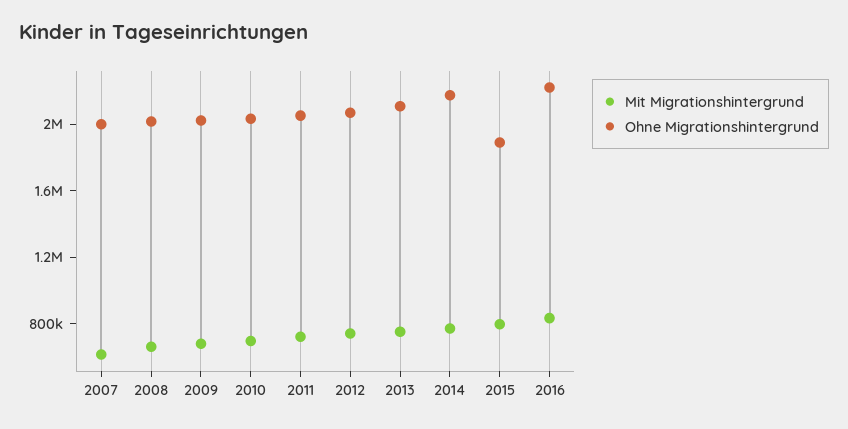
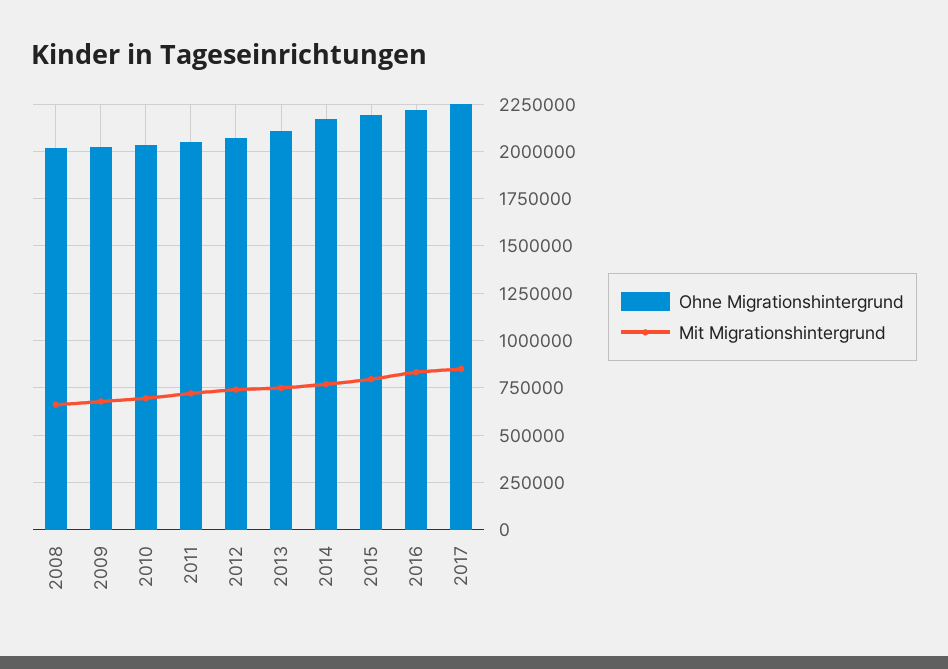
Mit Migrationshintergrund, 2007: 600000 -> none
Ohne Migrationshintergrund, 2007: 2000000 -> none
Ohne Migrationshintergrund, 2015: 1900000 -> 2200000
Ohne Migrationshintergrund, 2017: none -> 2250000
Mit Migrationshintergrund, 2017: none -> 850000

